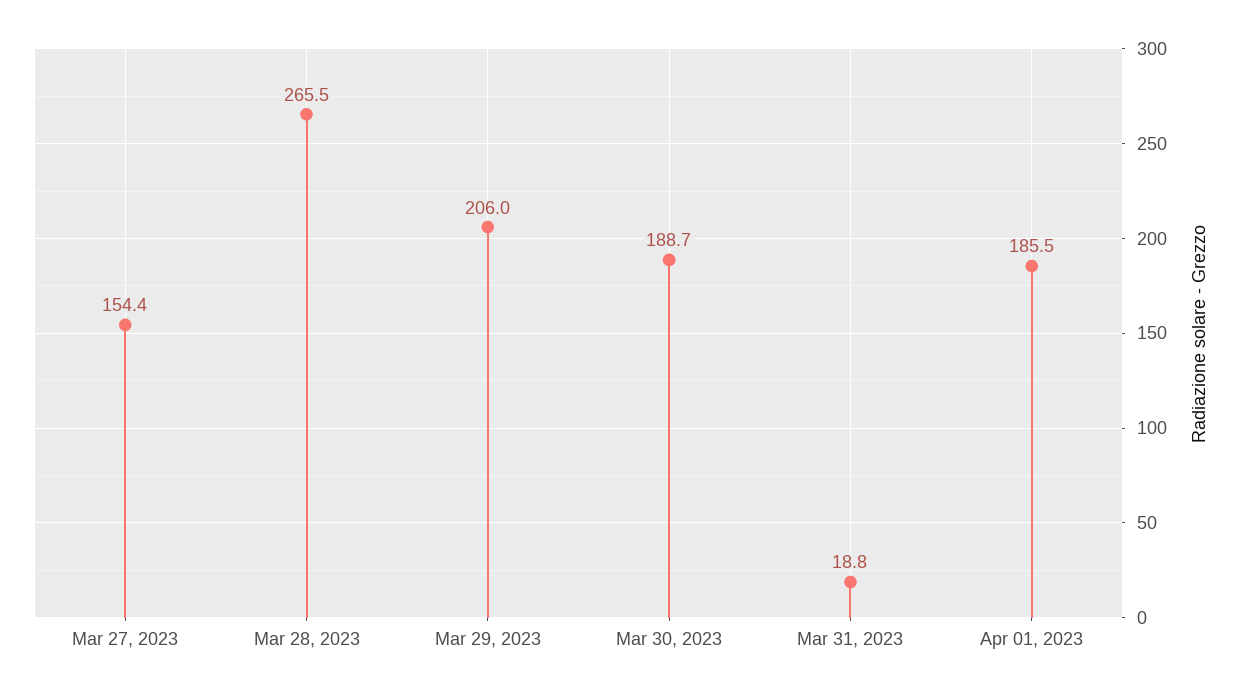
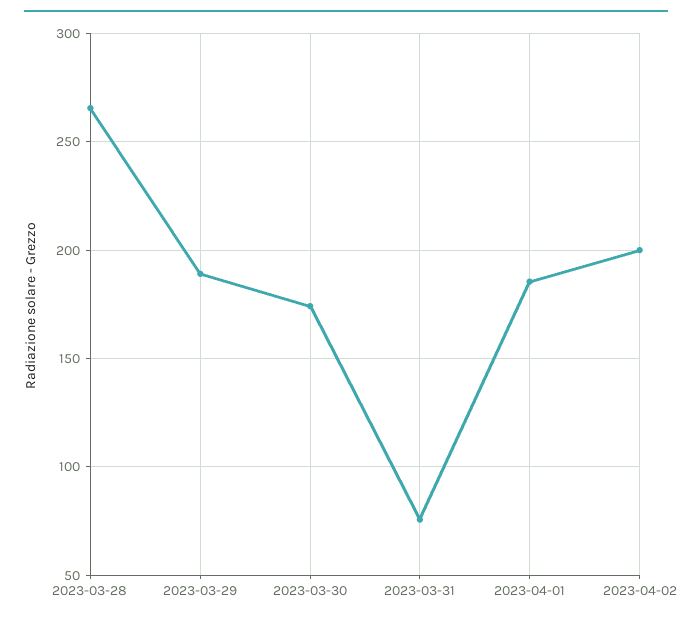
Mar 27, 2023: 154.4 -> none
Mar 29, 2023: 206 -> 190
Mar 30, 2023: 188.7 -> 175
Mar 31, 2023: 18.8 -> 75
2023-04-02: none -> 200

